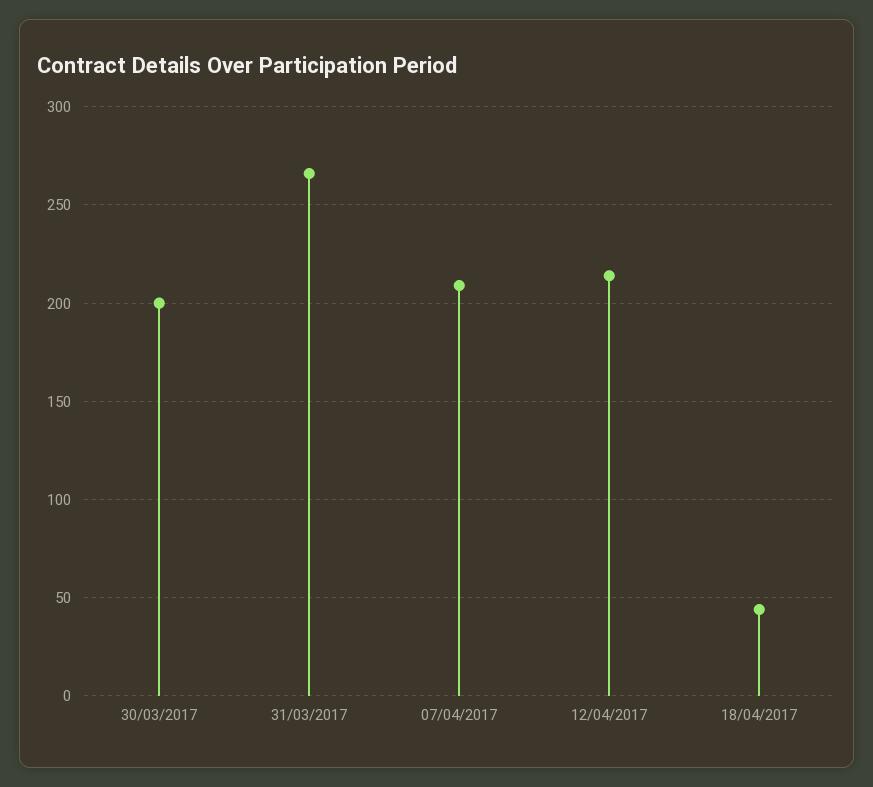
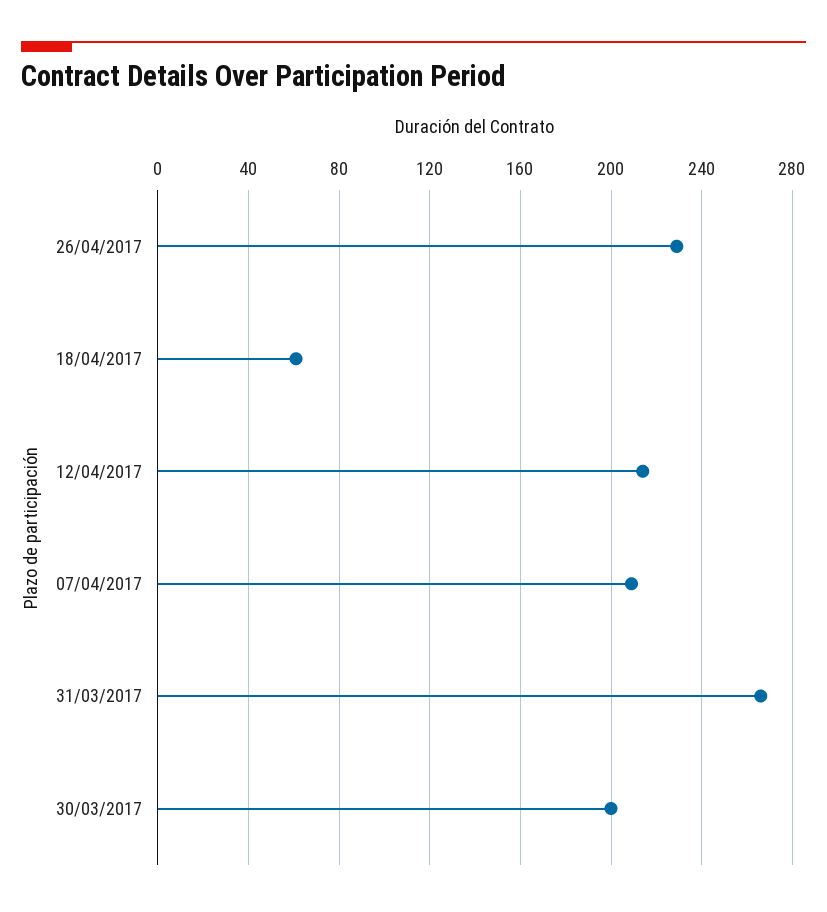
18/04/2017: 45 -> 60
26/04/2017: none -> 230

